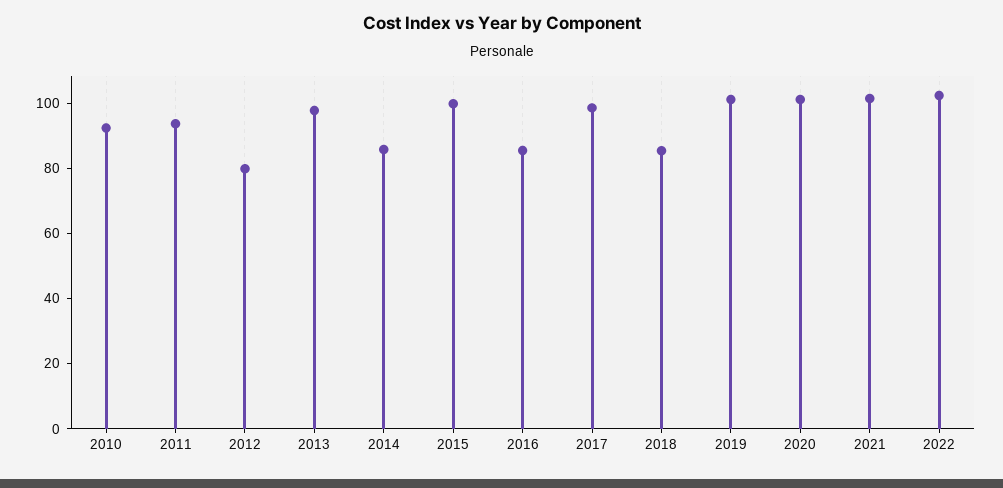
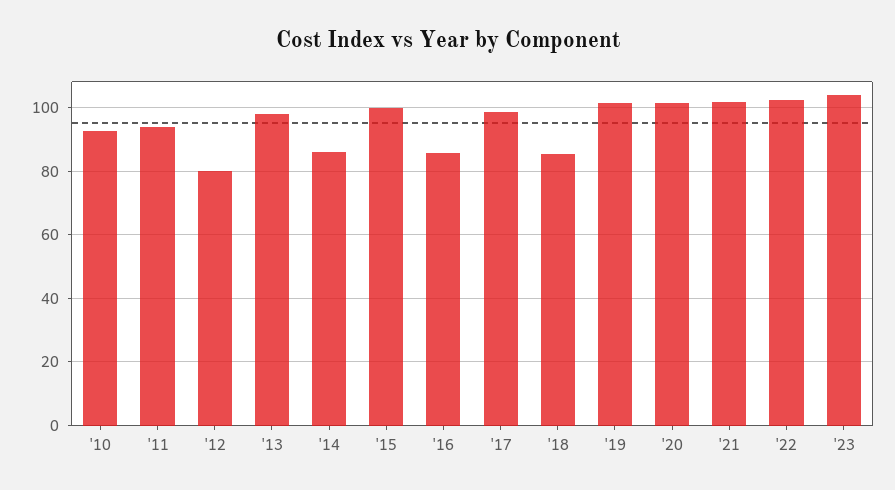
'23: none -> 104

